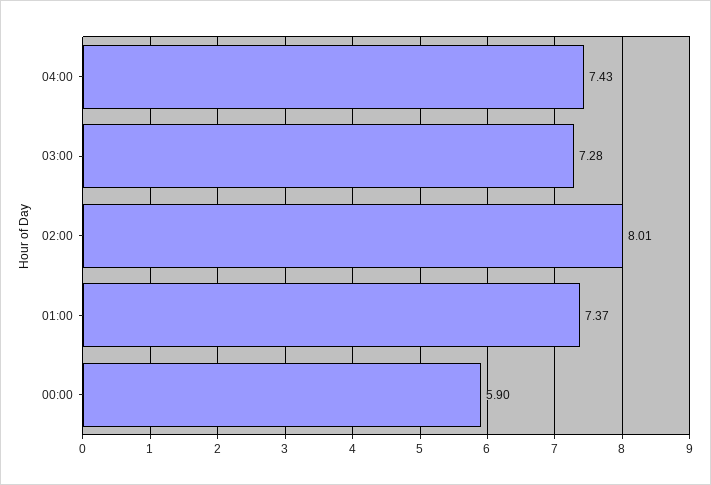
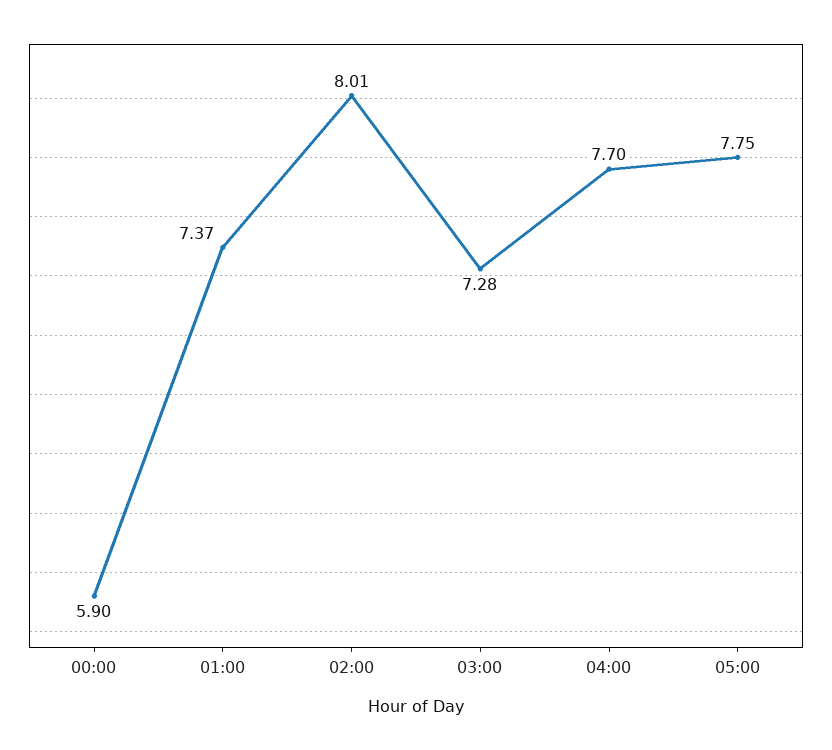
04:00: 7.43 -> 7.7
05:00: none -> 7.75

